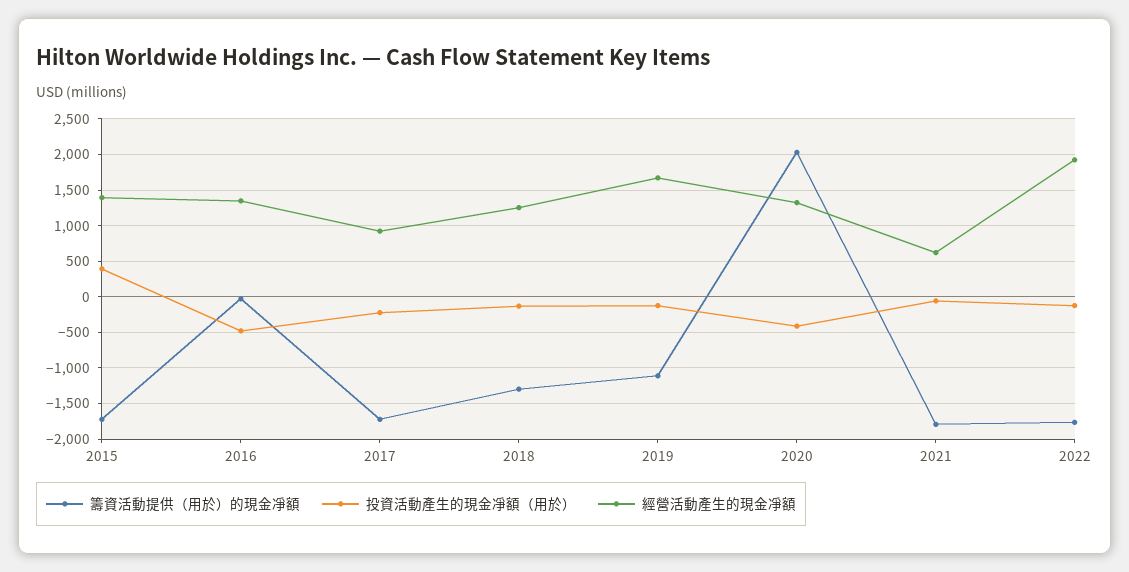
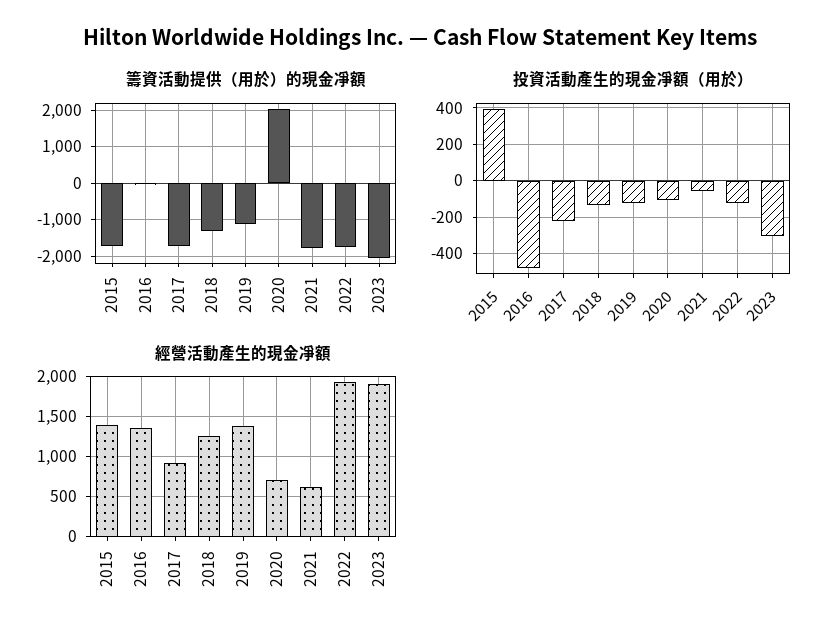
經營活動產生的現金凈額, 2019: 1700 -> 1400
投資活動產生的現金凈額（用於）, 2020: -400 -> -100
經營活動產生的現金凈額, 2020: 1300 -> 700
籌資活動提供（用於）的現金凈額, 2023: none -> -2000
投資活動產生的現金凈額（用於）, 2023: none -> -300
經營活動產生的現金凈額, 2023: none -> 1900

